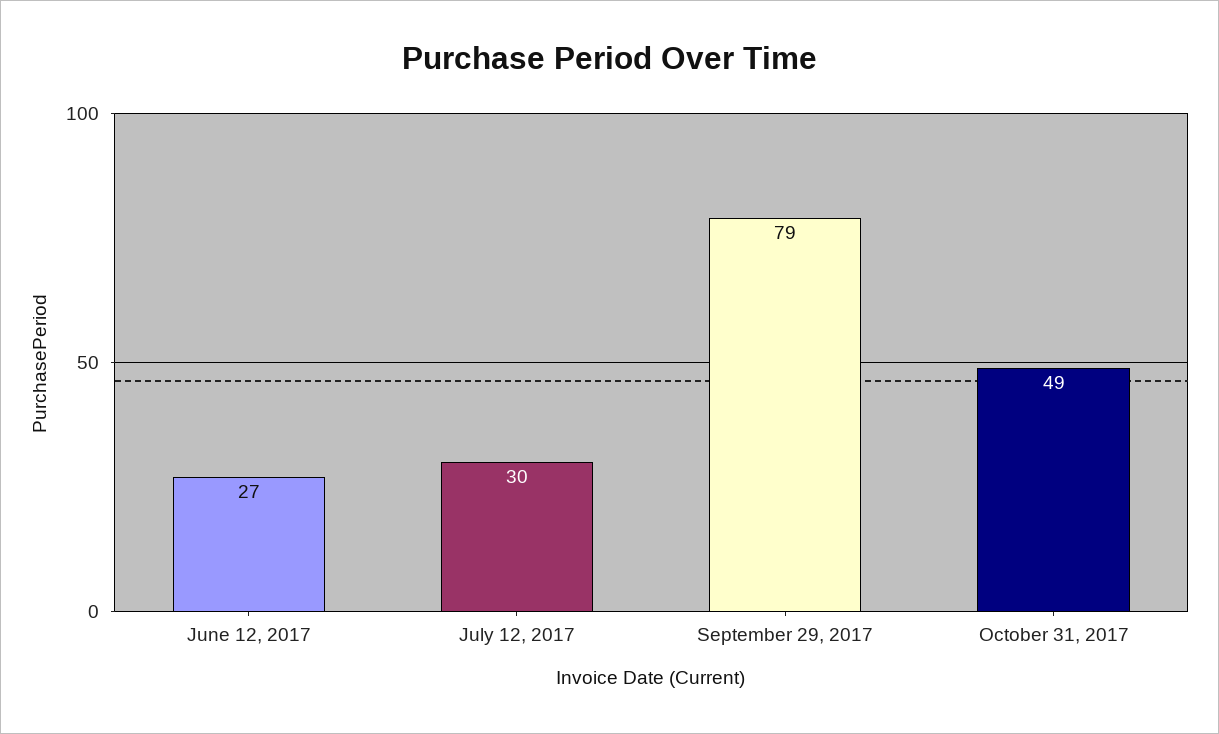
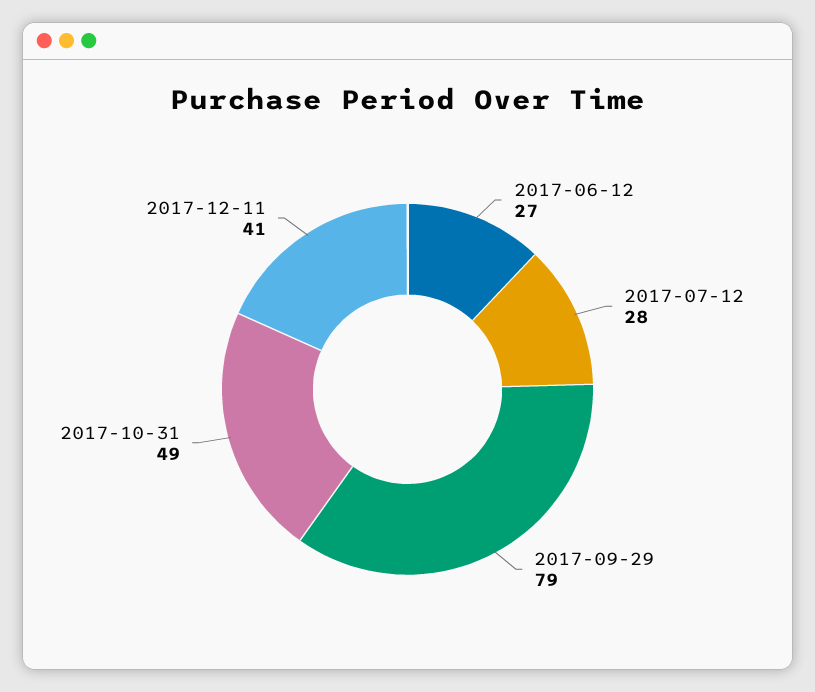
July 12, 2017: 30 -> 28
2017-12-11: none -> 41

